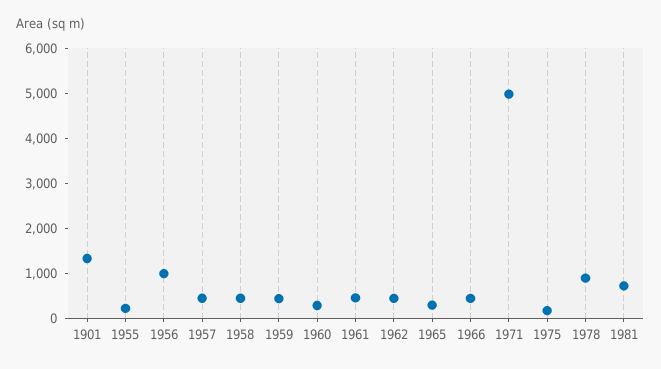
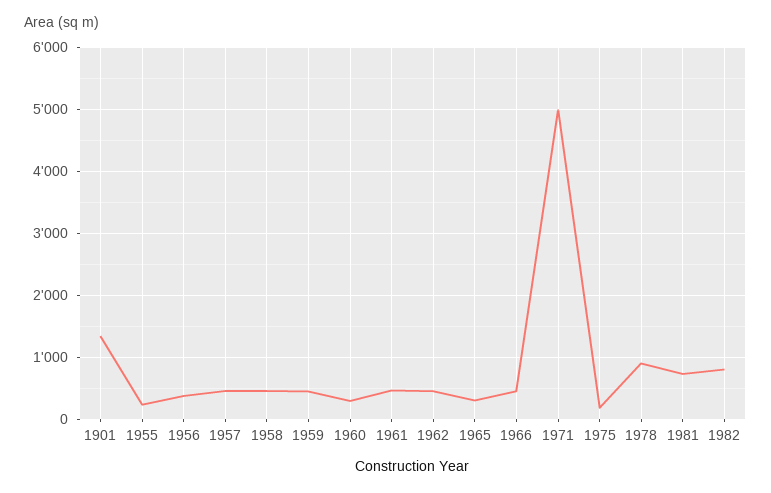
1956: 1000 -> 400
1982: none -> 800

